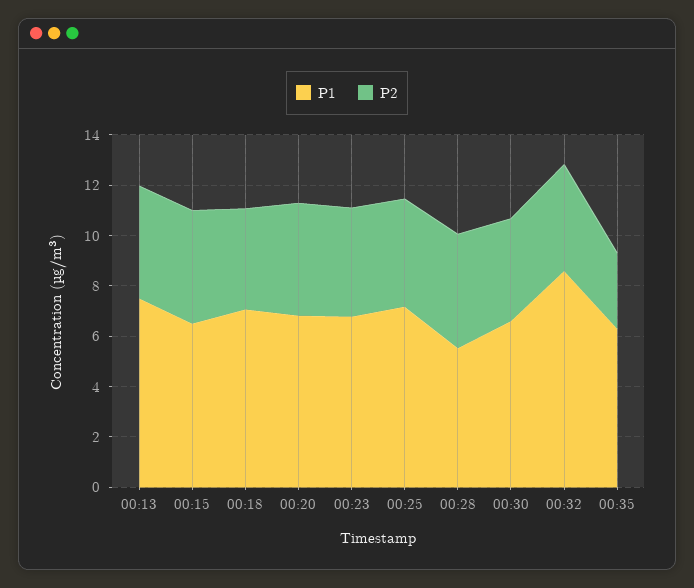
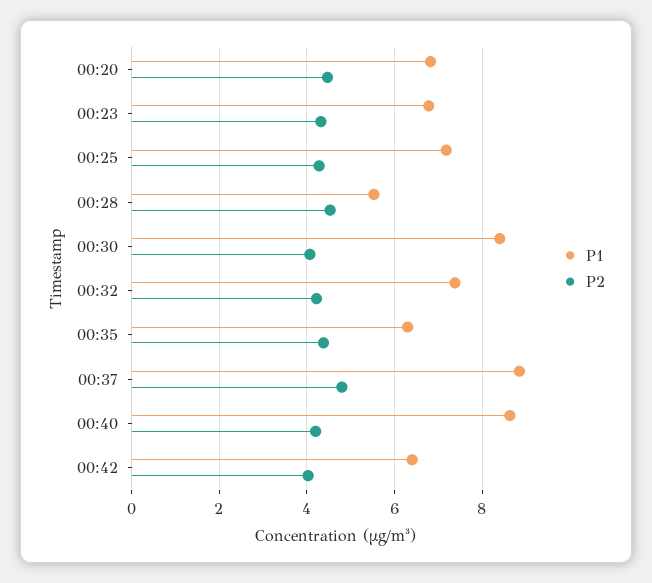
P1, 00:13: 7.5 -> none
P2, 00:13: 4.5 -> none
P1, 00:15: 6.5 -> none
P2, 00:15: 4.5 -> none
P1, 00:18: 7 -> none
P2, 00:18: 4 -> none
P1, 00:30: 6.5 -> 8.4
P1, 00:32: 8.5 -> 7.4
P2, 00:35: 3 -> 4.4
P1, 00:37: none -> 8.8
P2, 00:37: none -> 4.8
P1, 00:40: none -> 8.6
P2, 00:40: none -> 4.2
P1, 00:42: none -> 6.4
P2, 00:42: none -> 4

